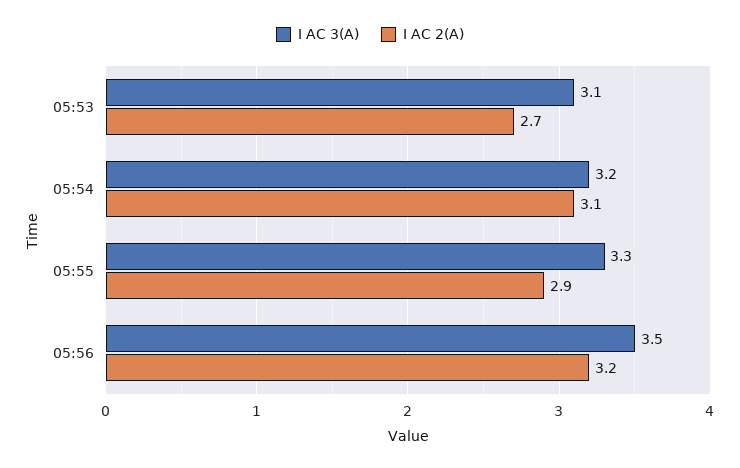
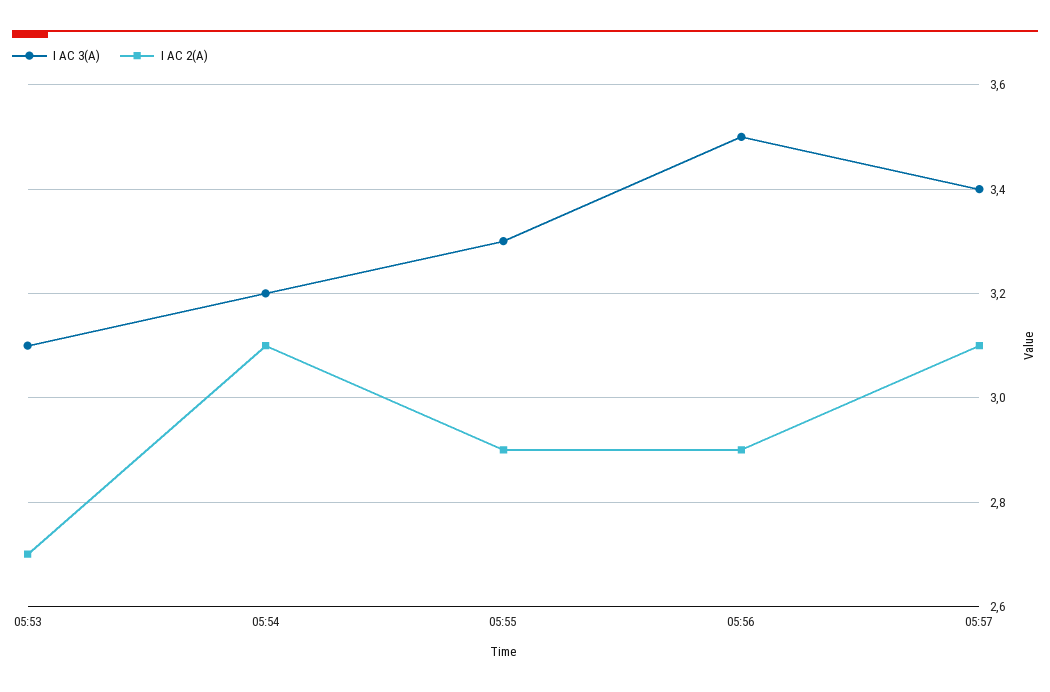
I AC 2(A), 05:56: 3.2 -> 2.9
I AC 3(A), 05:57: none -> 3.4
I AC 2(A), 05:57: none -> 3.1

